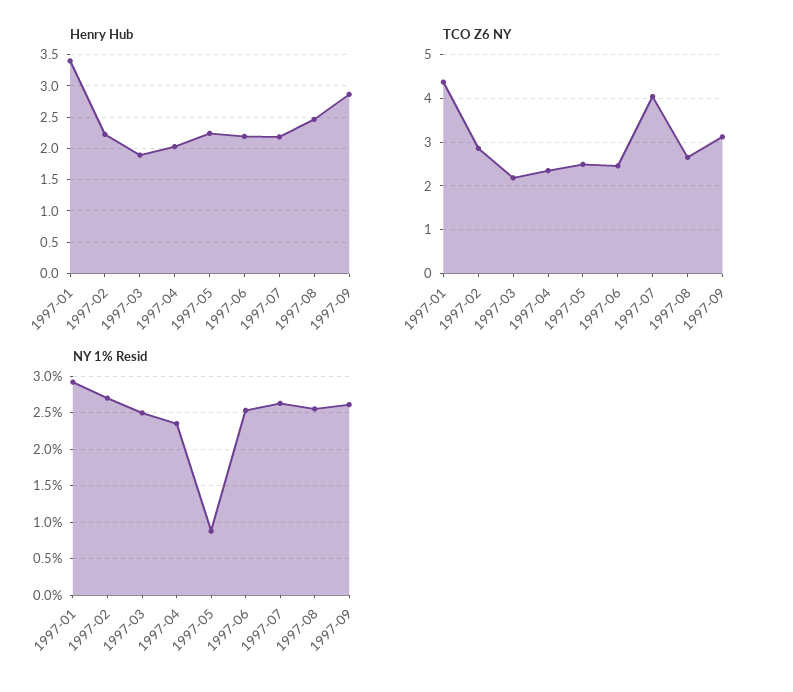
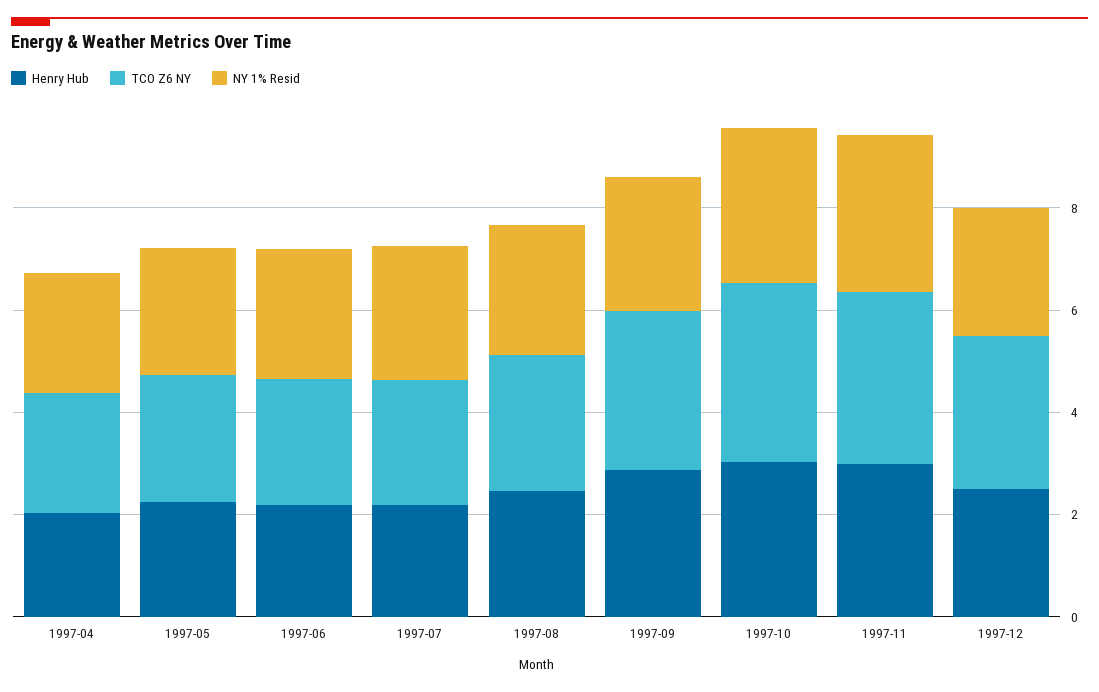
Henry Hub, 1997-01: 3.4 -> none
Henry Hub, 1997-02: 2.2 -> none
Henry Hub, 1997-03: 1.9 -> none
TCO Z6 NY, 1997-01: 4.4 -> none
TCO Z6 NY, 1997-02: 2.8 -> none
TCO Z6 NY, 1997-03: 2.2 -> none
TCO Z6 NY, 1997-07: 4 -> 2.5
NY 1% Resid, 1997-01: 2.9 -> none
NY 1% Resid, 1997-02: 2.7 -> none
NY 1% Resid, 1997-03: 2.5 -> none
NY 1% Resid, 1997-05: 0.9 -> 2.5
Henry Hub, 1997-10: none -> 3
TCO Z6 NY, 1997-10: none -> 3.5
NY 1% Resid, 1997-10: none -> 3
Henry Hub, 1997-11: none -> 3
TCO Z6 NY, 1997-11: none -> 3.5
NY 1% Resid, 1997-11: none -> 3
Henry Hub, 1997-12: none -> 2.5
TCO Z6 NY, 1997-12: none -> 3
NY 1% Resid, 1997-12: none -> 2.5

